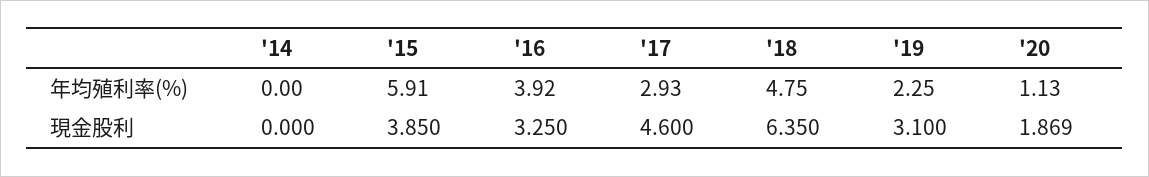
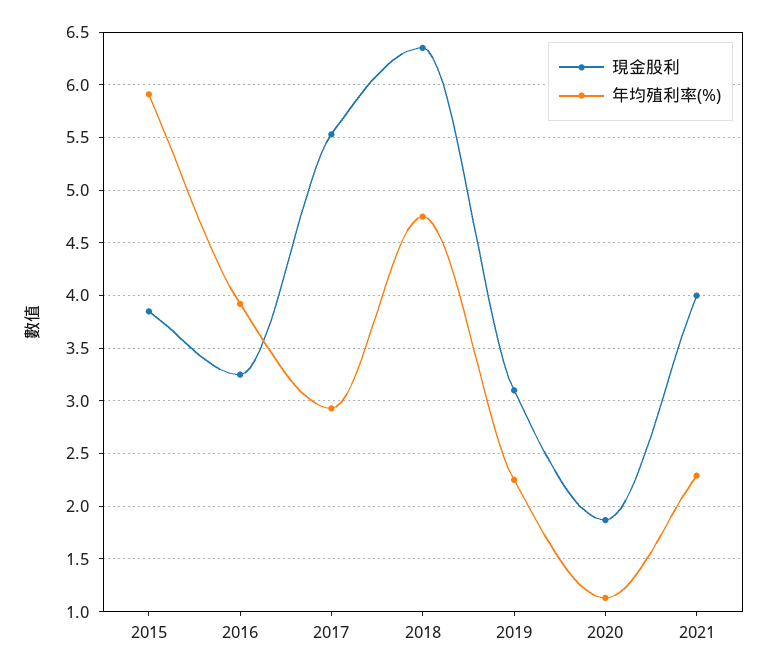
年均殖利率(%), '14: 0 -> none
現金股利, '14: 0 -> none
現金股利, '17: 4.6 -> 5.5
現金股利, 2021: none -> 4
年均殖利率(%), 2021: none -> 2.3

